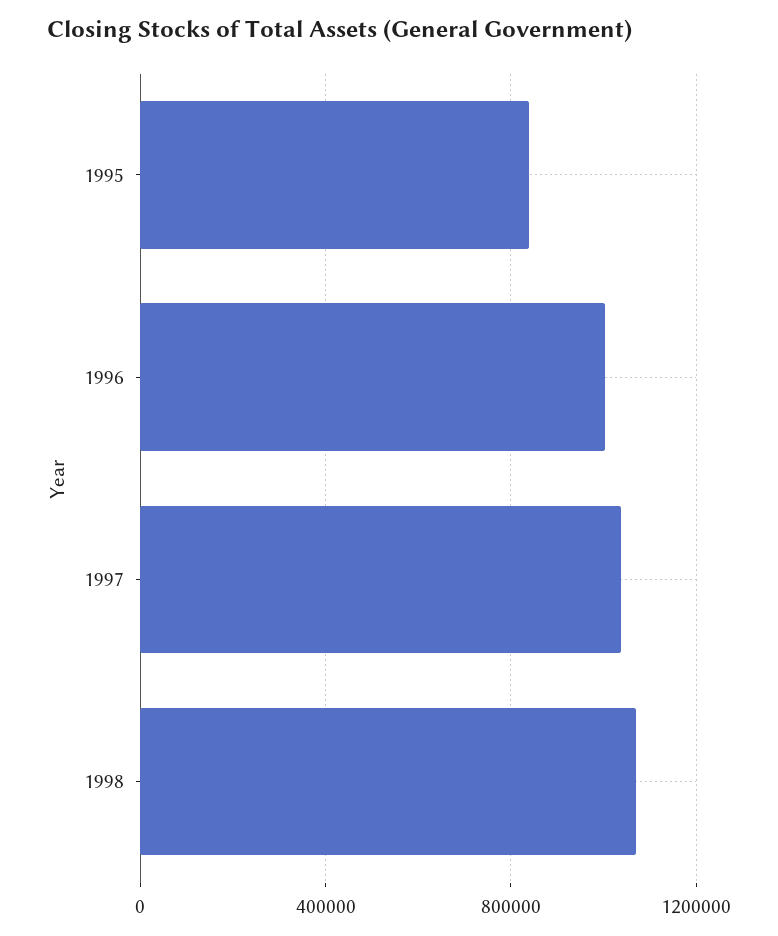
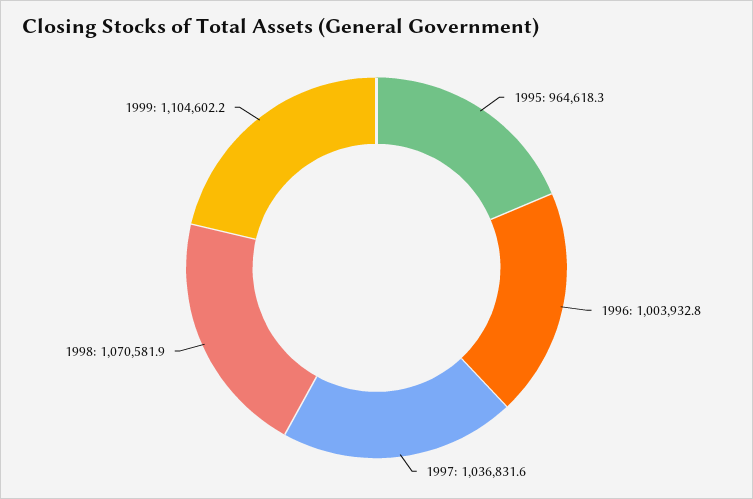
1995: 850000 -> 964618.3
1999: none -> 1104602.2

